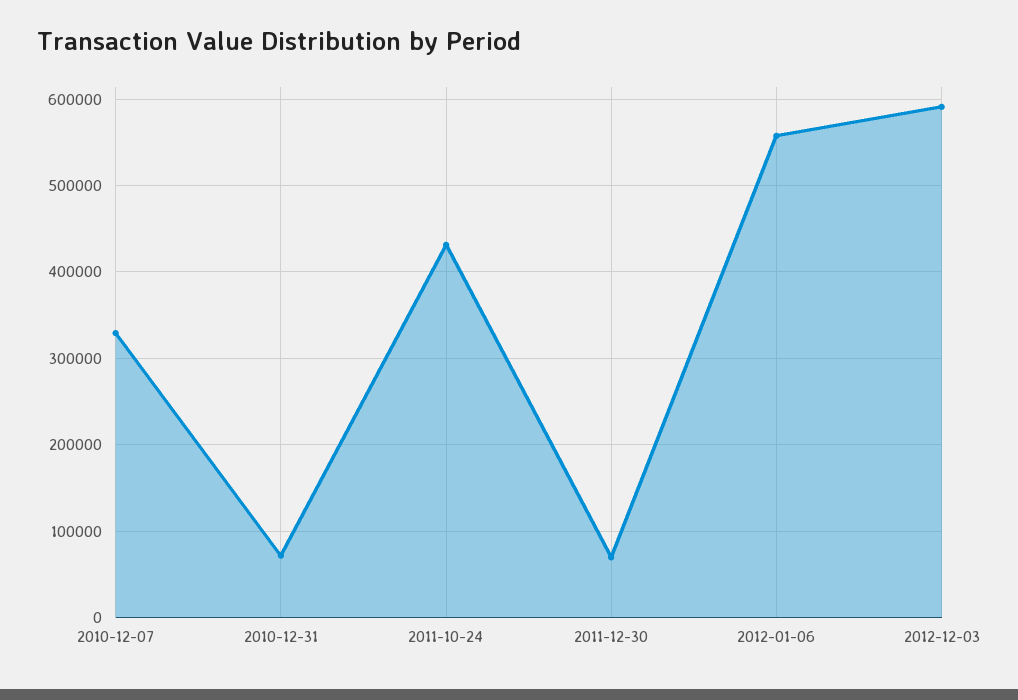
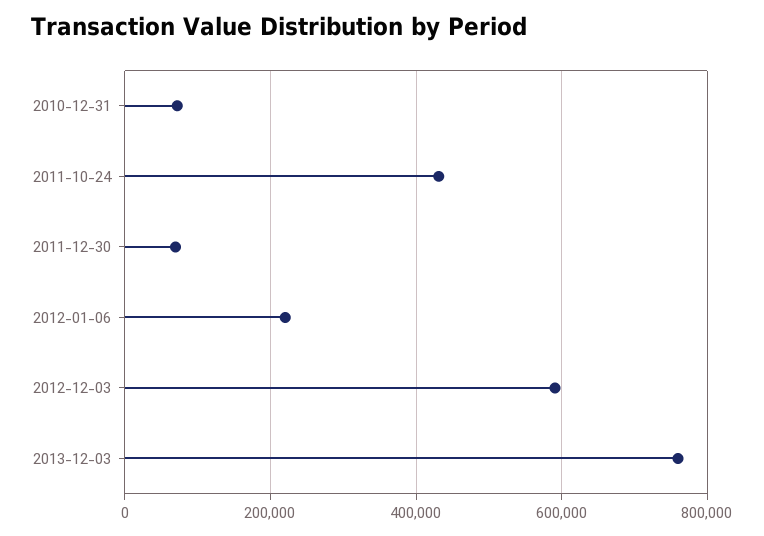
2010-12-07: 330000 -> none
2012-01-06: 560000 -> 220000
2013-12-03: none -> 760000

